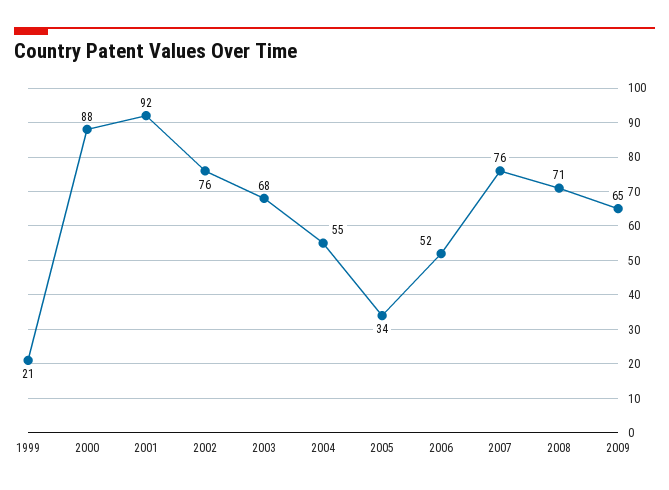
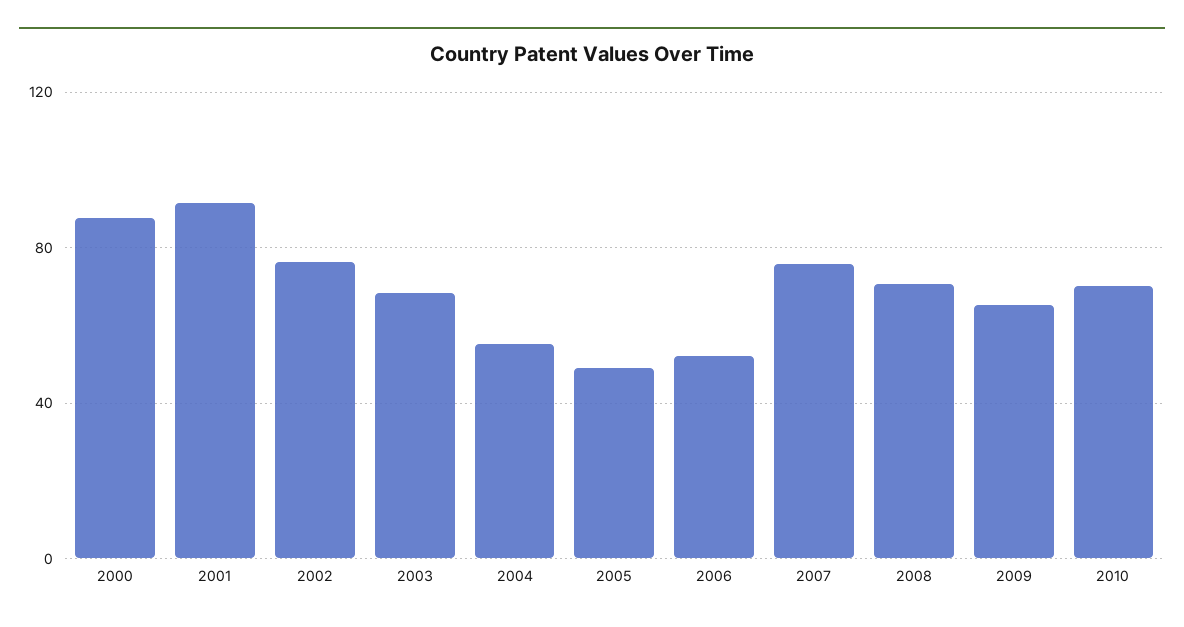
1999: 21 -> none
2005: 34 -> 50
2010: none -> 70

